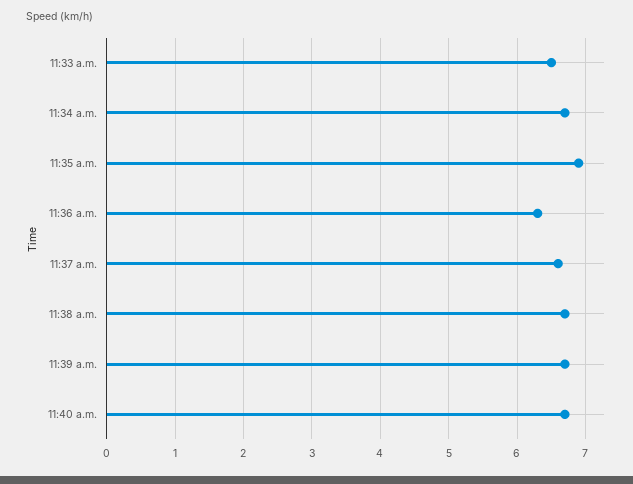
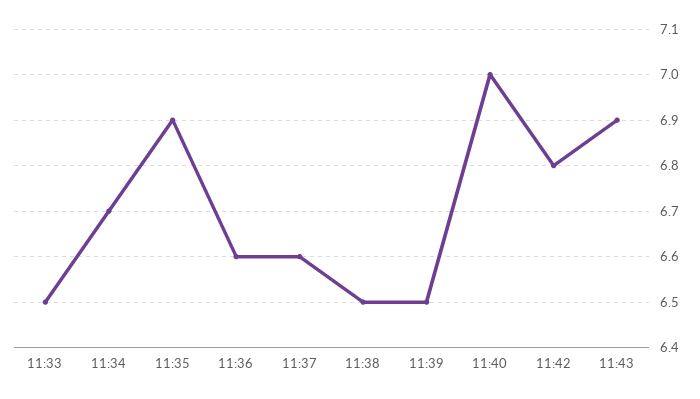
11:36 a.m.: 6.3 -> 6.6
11:38 a.m.: 6.7 -> 6.5
11:39 a.m.: 6.7 -> 6.5
11:40 a.m.: 6.7 -> 7
11:42: none -> 6.8
11:43: none -> 6.9

